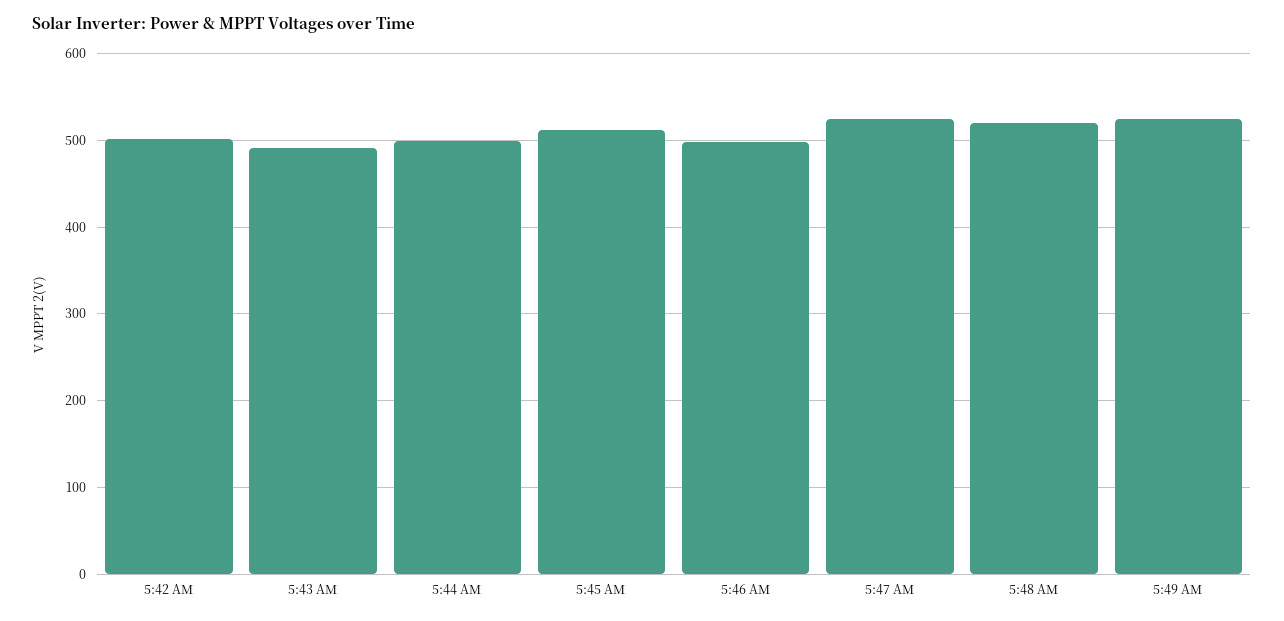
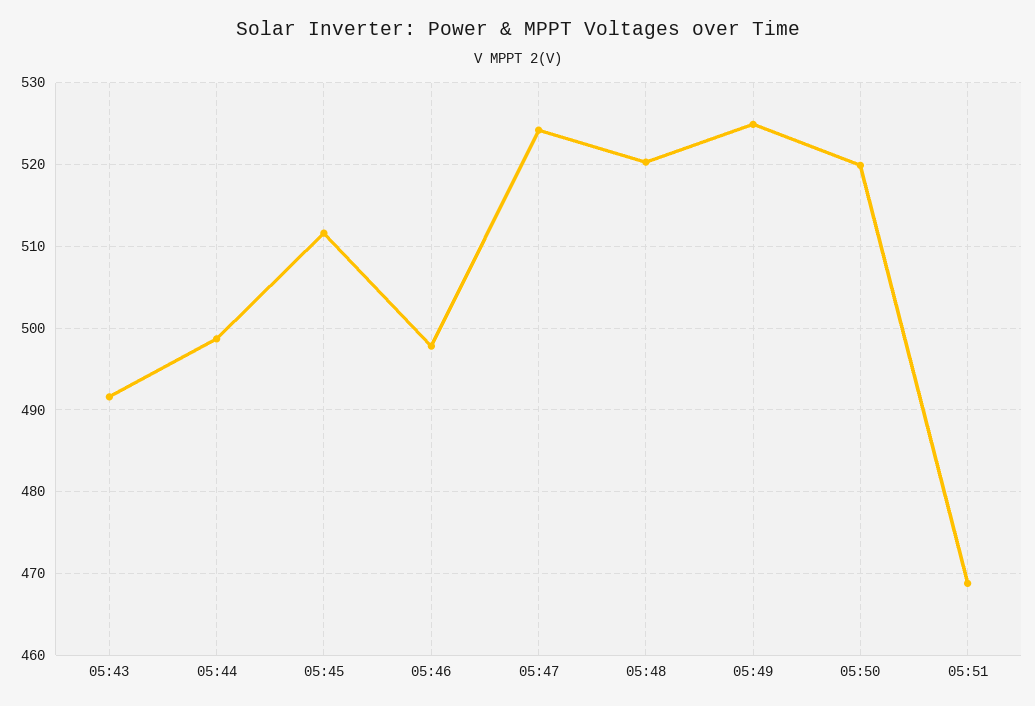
5:42 AM: 500 -> none
05:50: none -> 520
05:51: none -> 469

